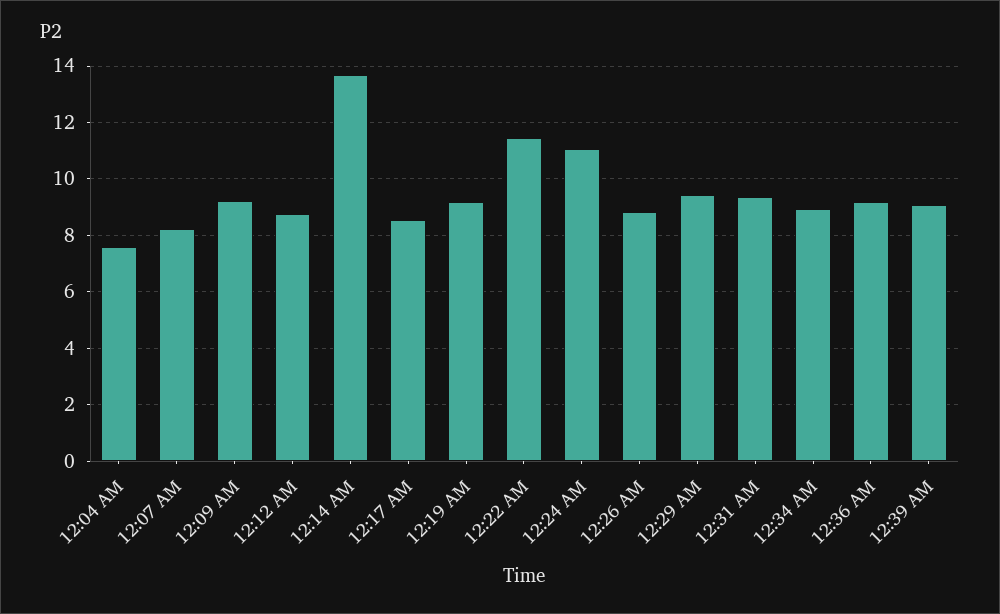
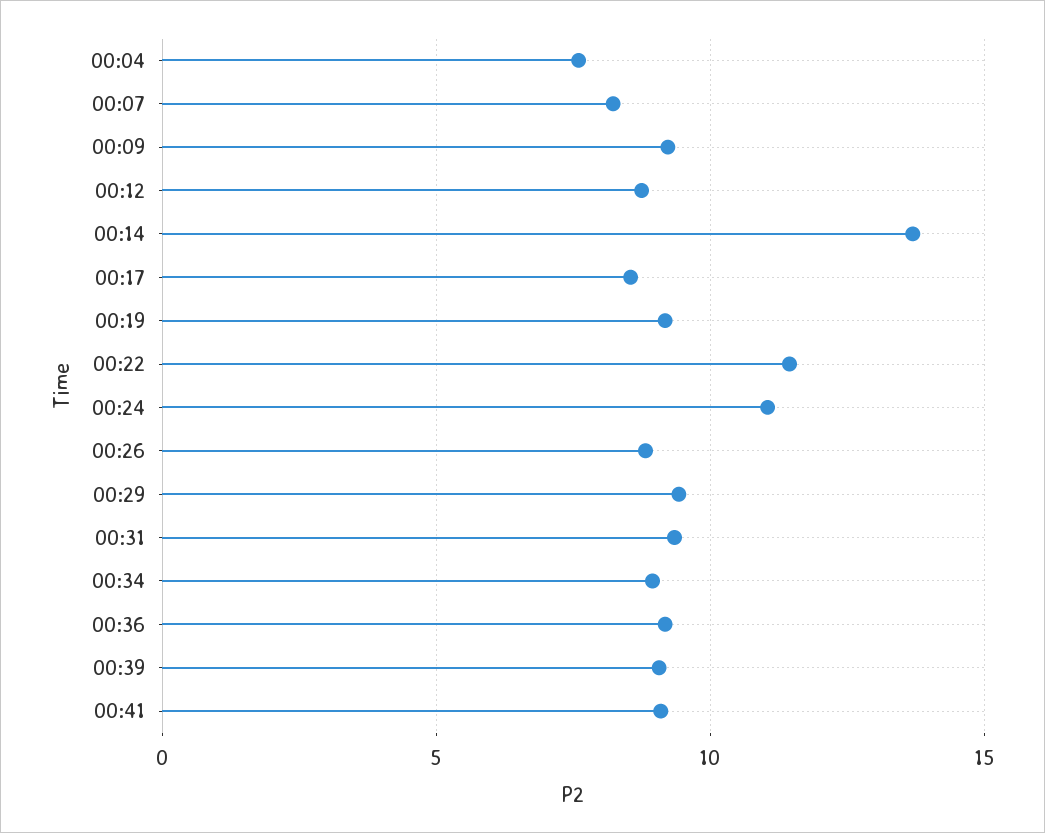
00:41: none -> 9

